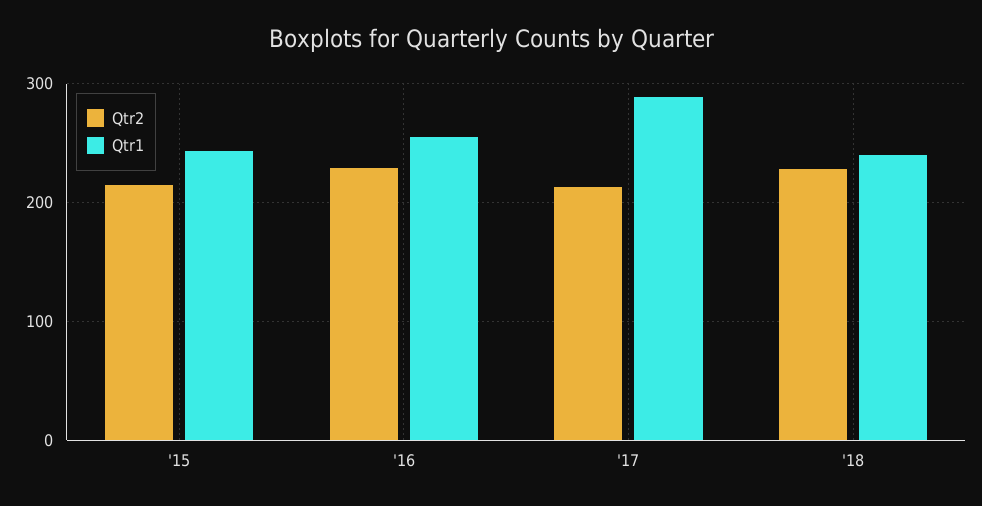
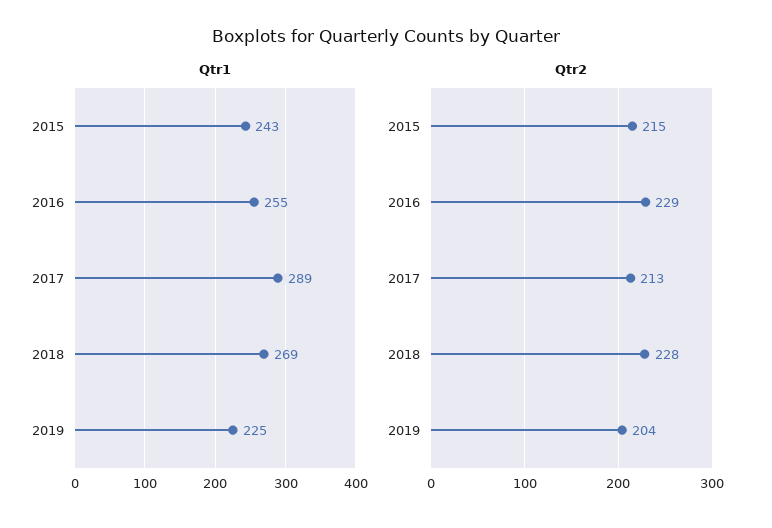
Qtr1, '18: 240 -> 269
Qtr1, 2019: none -> 225
Qtr2, 2019: none -> 204

